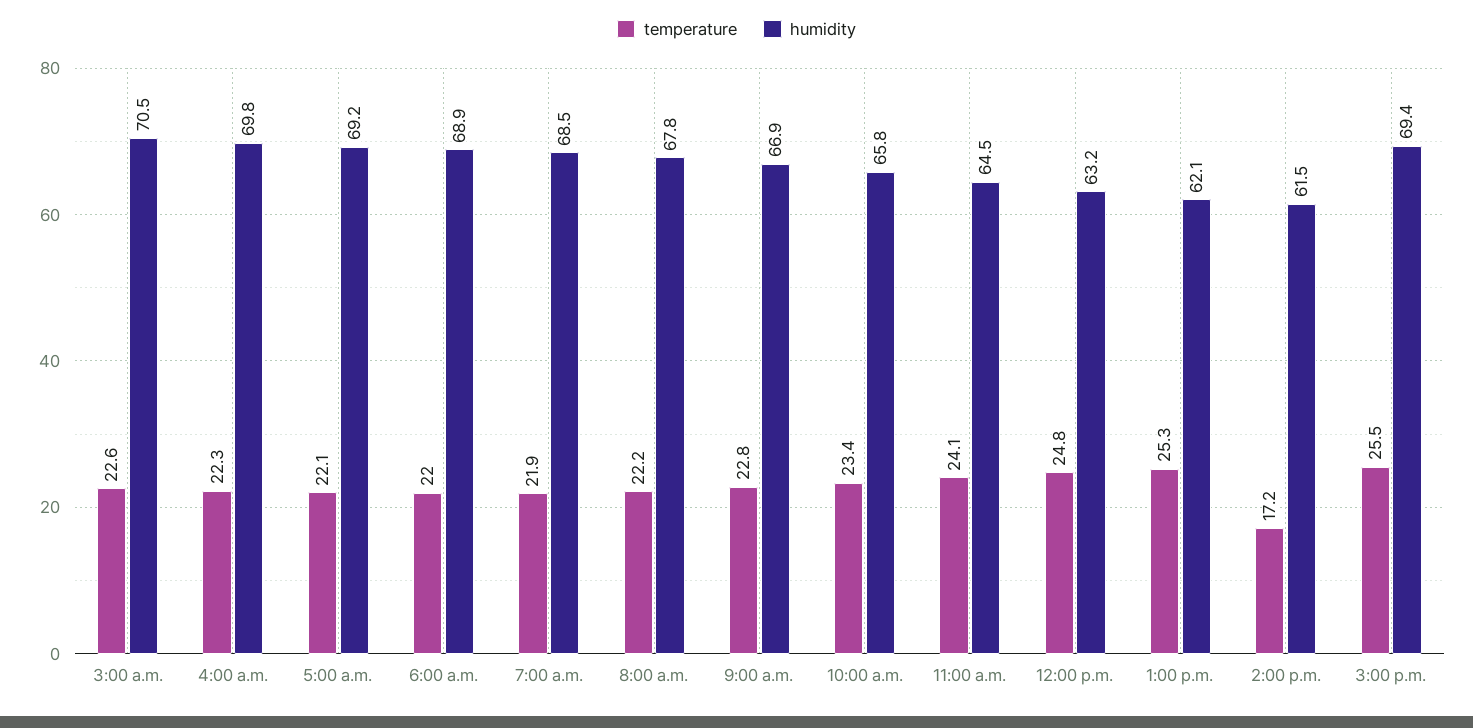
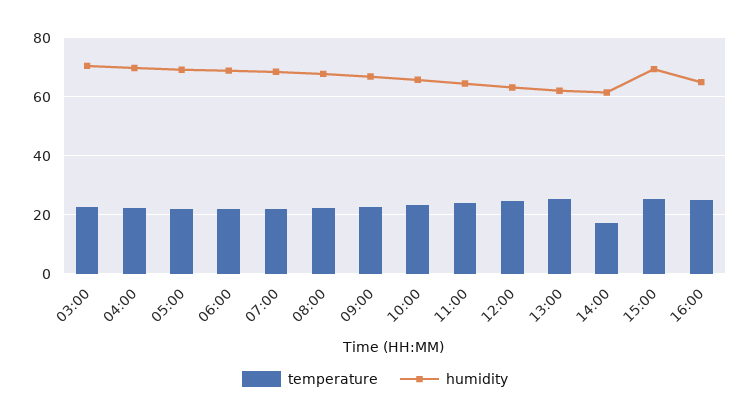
temperature, 16:00: none -> 25
humidity, 16:00: none -> 65

